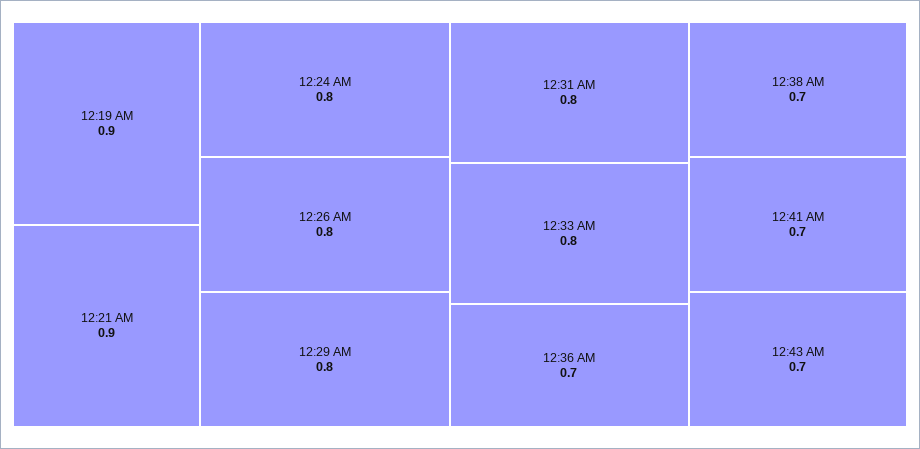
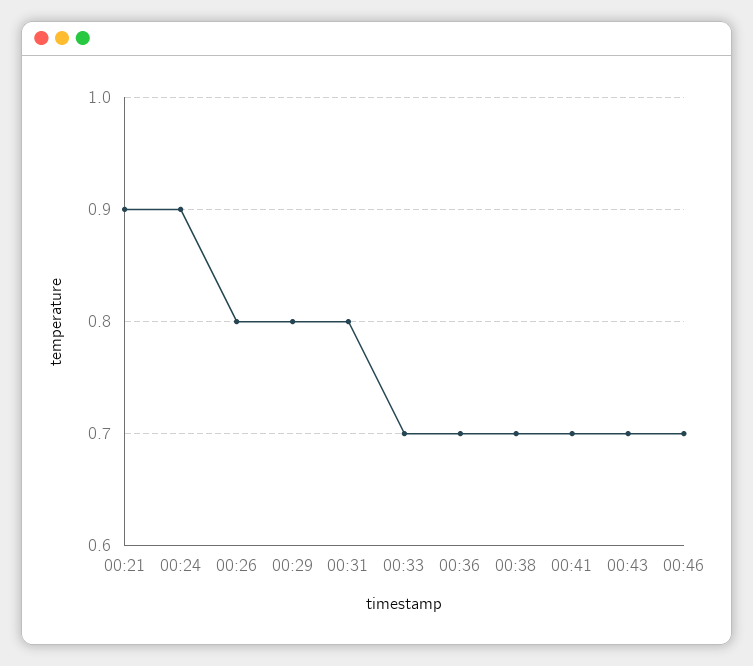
12:19 AM: 0.9 -> none
12:24 AM: 0.8 -> 0.9
12:33 AM: 0.8 -> 0.7
00:46: none -> 0.7

